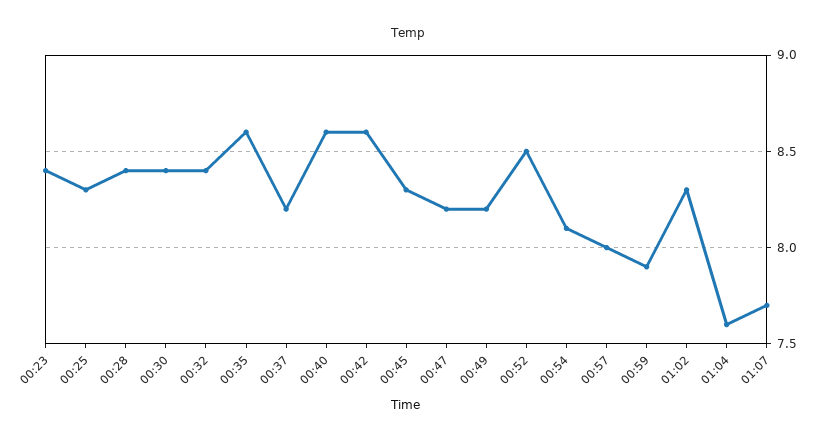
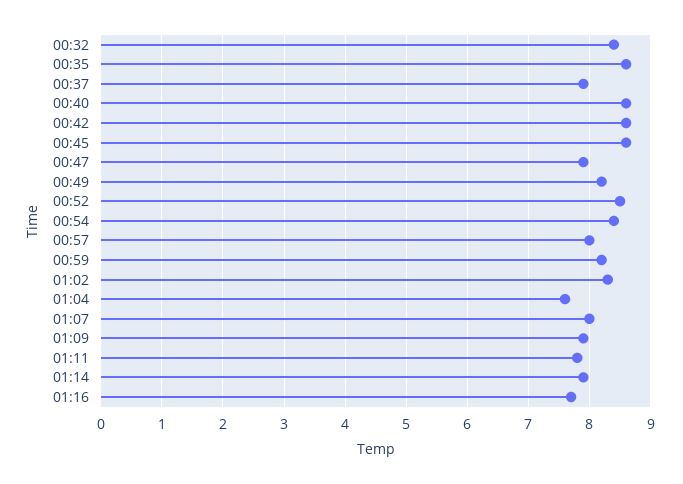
00:23: 8.4 -> none
00:25: 8.3 -> none
00:28: 8.4 -> none
00:30: 8.4 -> none
00:37: 8.2 -> 7.9
00:45: 8.3 -> 8.6
00:47: 8.2 -> 7.9
00:54: 8.1 -> 8.4
00:59: 7.9 -> 8.2
01:07: 7.7 -> 8
01:09: none -> 7.9
01:11: none -> 7.8
01:14: none -> 7.9
01:16: none -> 7.7

